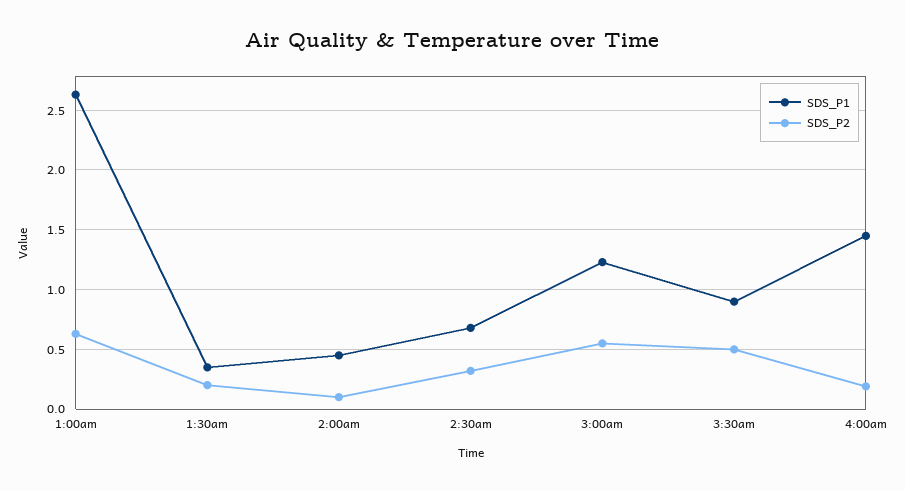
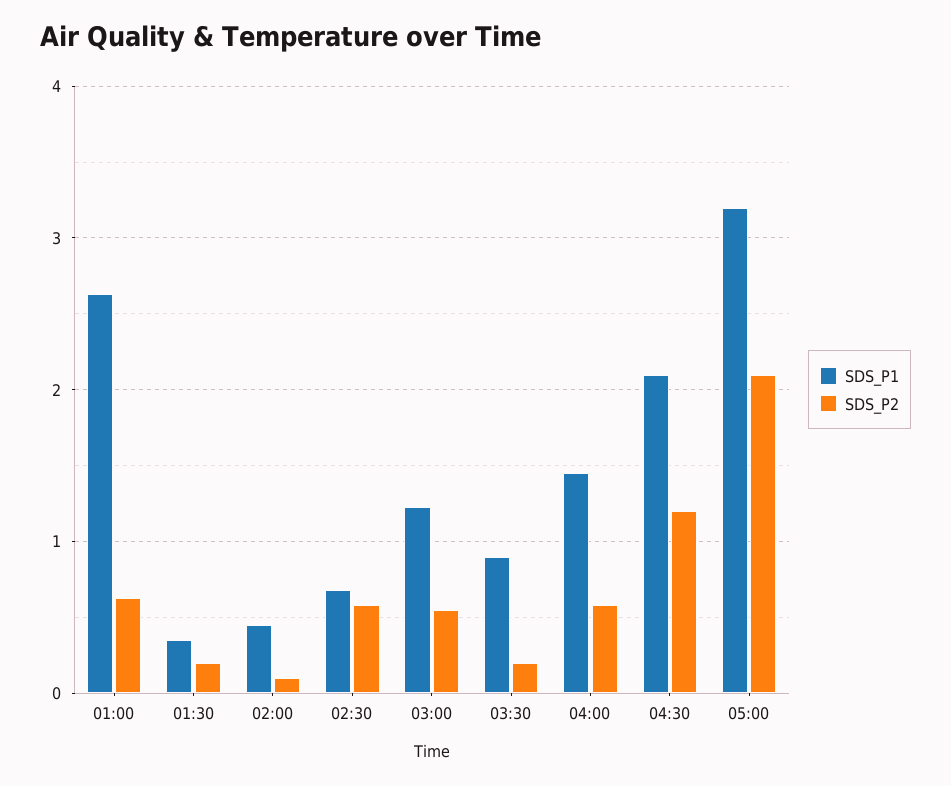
SDS_P2, 2:30am: 0.3 -> 0.6
SDS_P2, 3:30am: 0.5 -> 0.2
SDS_P2, 4:00am: 0.2 -> 0.6
SDS_P1, 04:30: none -> 2.1
SDS_P2, 04:30: none -> 1.2
SDS_P1, 05:00: none -> 3.2
SDS_P2, 05:00: none -> 2.1

